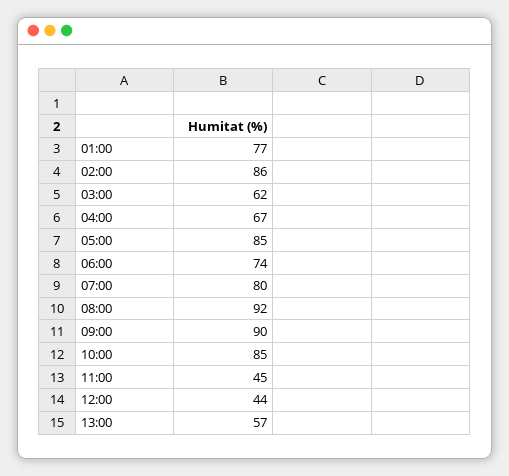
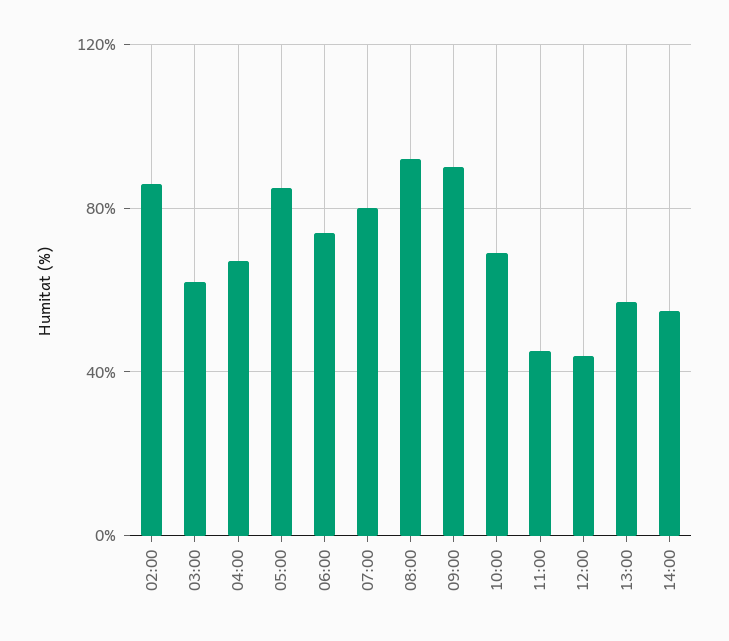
01:00: 77 -> none
10:00: 85 -> 70
14:00: none -> 55

